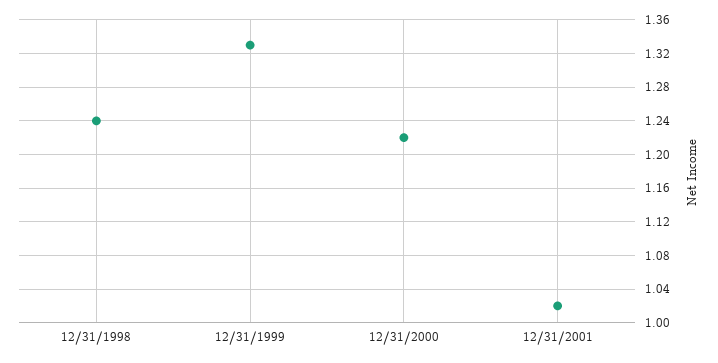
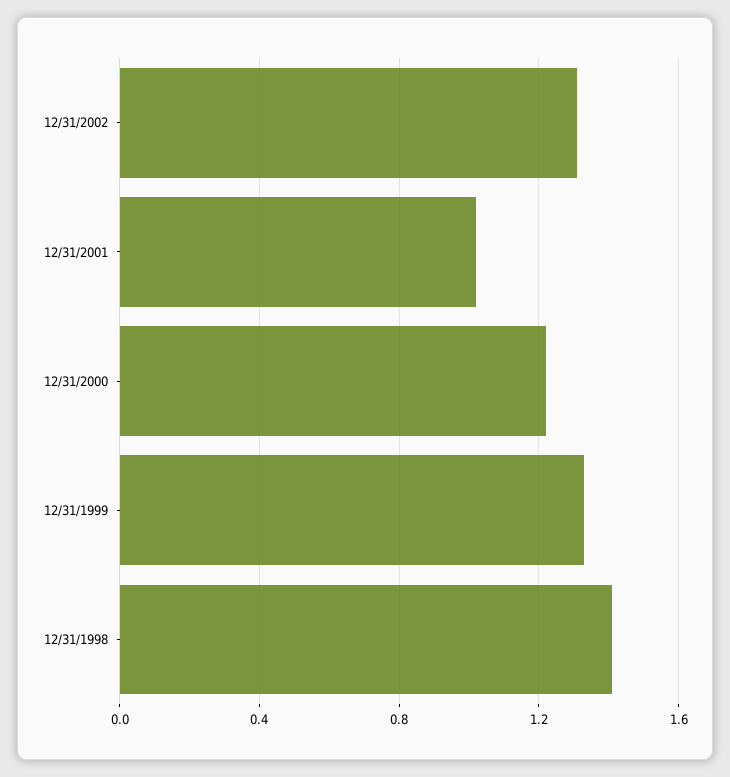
12/31/1998: 1.24 -> 1.4
12/31/2002: none -> 1.3

